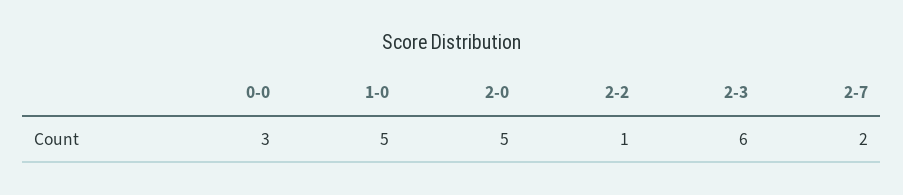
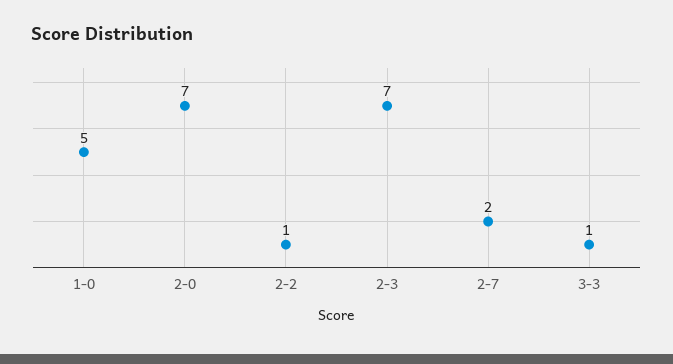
0-0: 3 -> none
2-0: 5 -> 7
2-3: 6 -> 7
3-3: none -> 1

